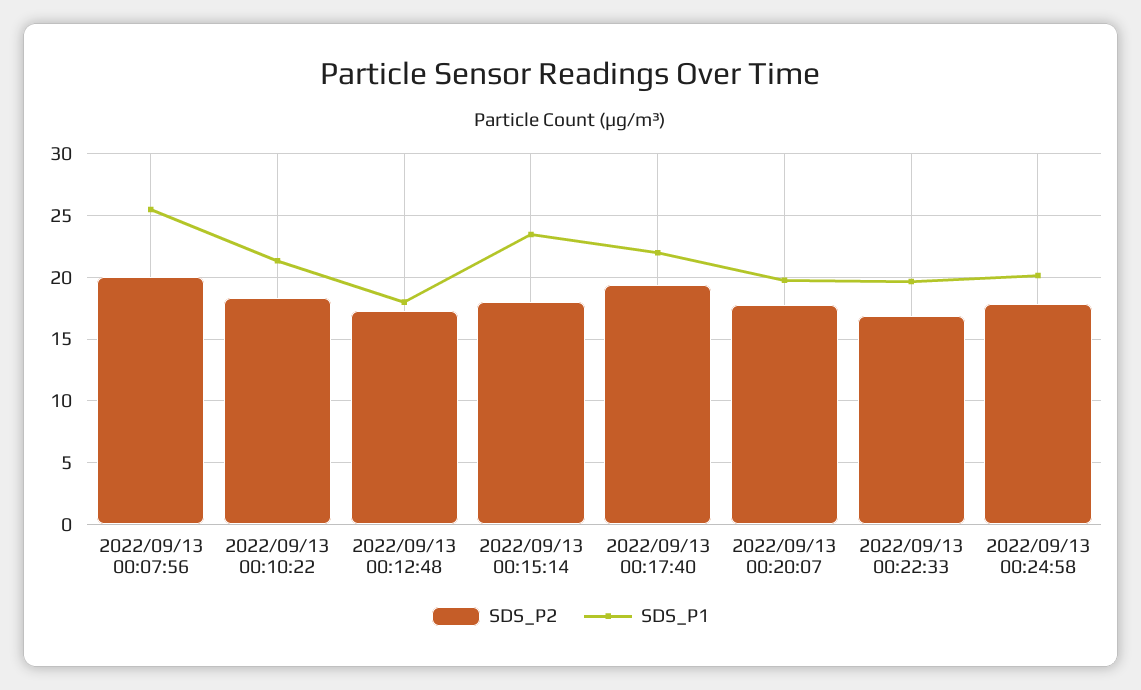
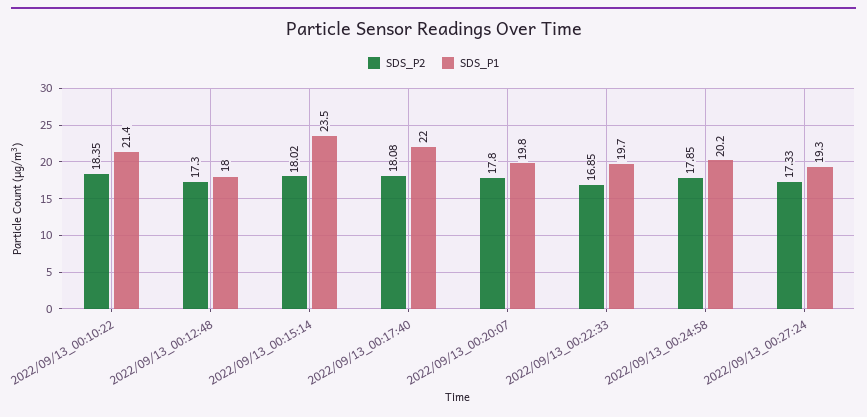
SDS_P2, 2022/09/13 00:07:56: 20 -> none
SDS_P1, 2022/09/13 00:07:56: 25.5 -> none
SDS_P2, 2022/09/13 00:17:40: 19.5 -> 18.08
SDS_P2, 2022/09/13_00:27:24: none -> 17.33
SDS_P1, 2022/09/13_00:27:24: none -> 19.3

